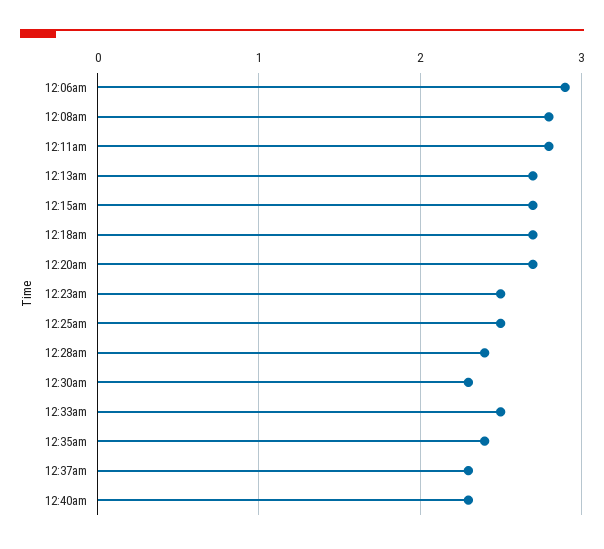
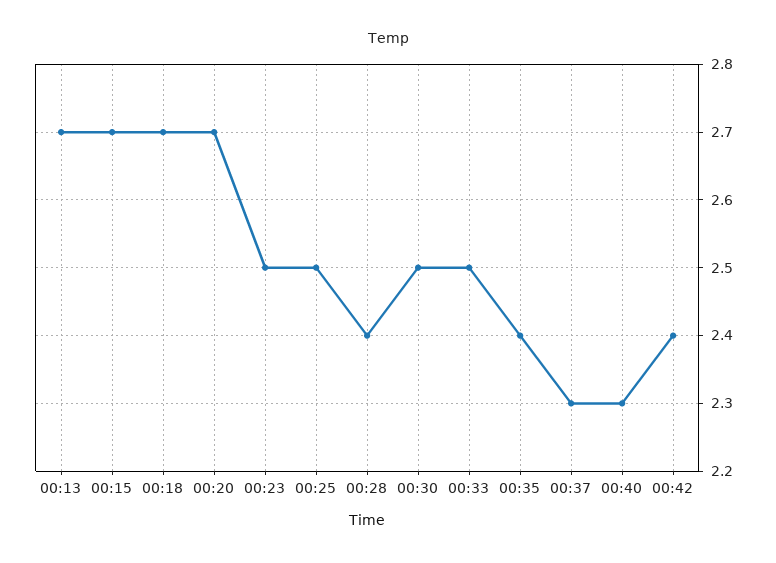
12:06am: 2.9 -> none
12:08am: 2.8 -> none
12:11am: 2.8 -> none
12:30am: 2.3 -> 2.5
00:42: none -> 2.4

